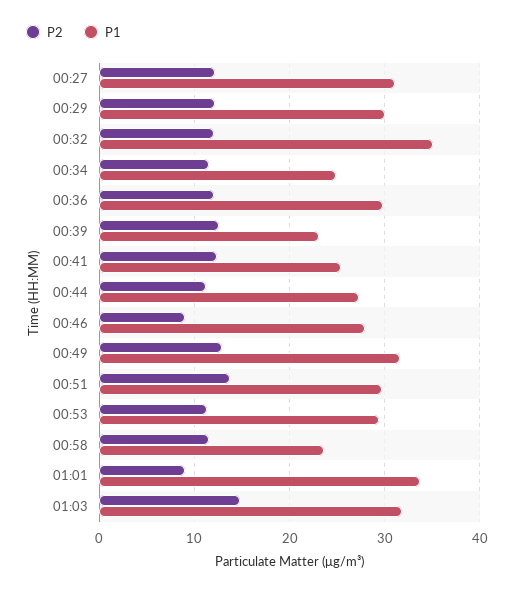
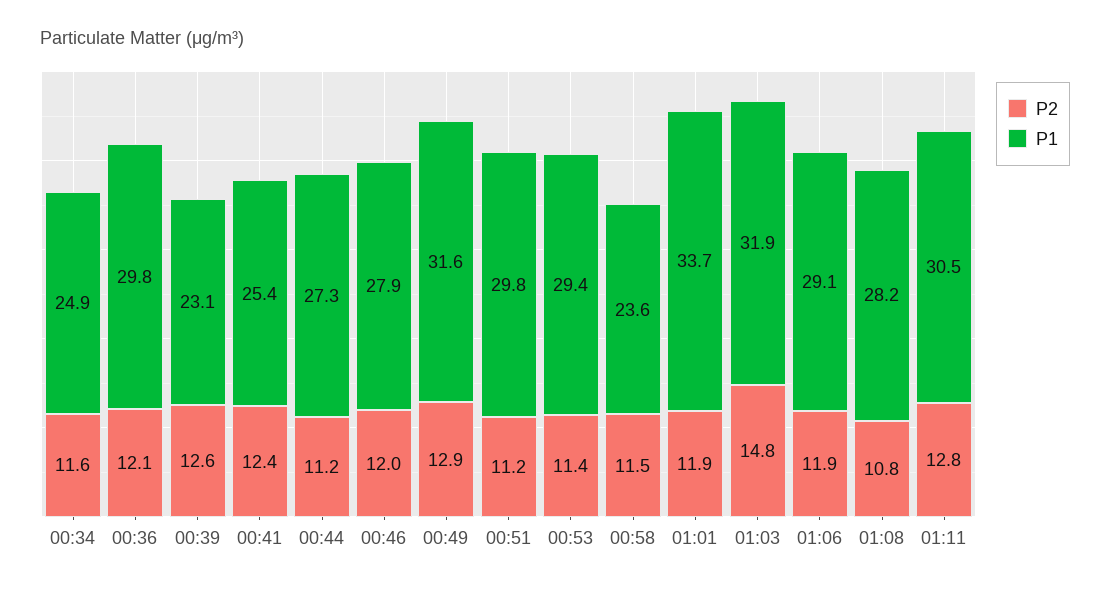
P2, 00:27: 12 -> none
P1, 00:27: 31 -> none
P2, 00:29: 12 -> none
P1, 00:29: 30 -> none
P2, 00:32: 12 -> none
P1, 00:32: 35 -> none
P2, 00:46: 9 -> 12
P2, 00:51: 14 -> 11.2
P2, 01:01: 9 -> 11.9
P2, 01:06: none -> 11.9
P1, 01:06: none -> 29.1
P2, 01:08: none -> 10.8
P1, 01:08: none -> 28.2
P2, 01:11: none -> 12.8
P1, 01:11: none -> 30.5

